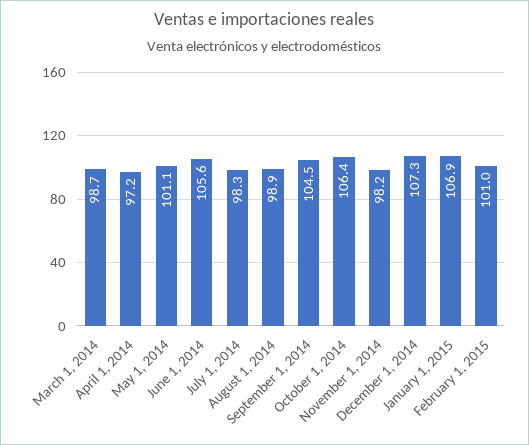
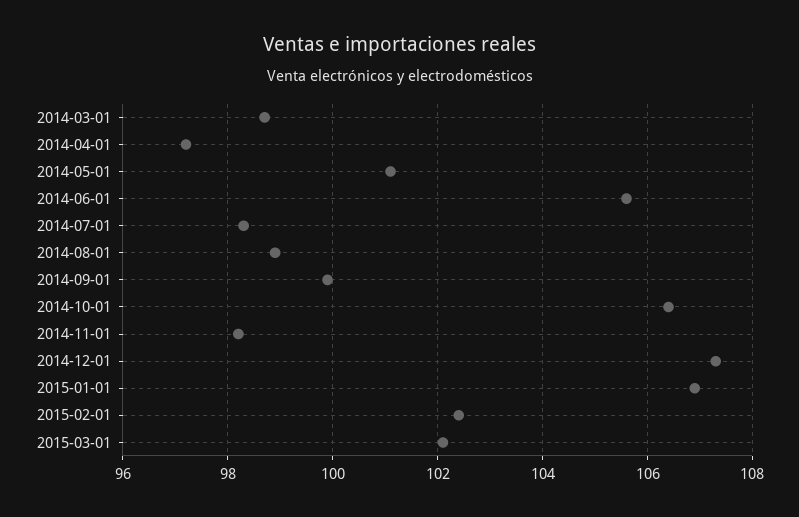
September 1, 2014: 104.5 -> 100
February 1, 2015: 101 -> 102.5
2015-03-01: none -> 102

